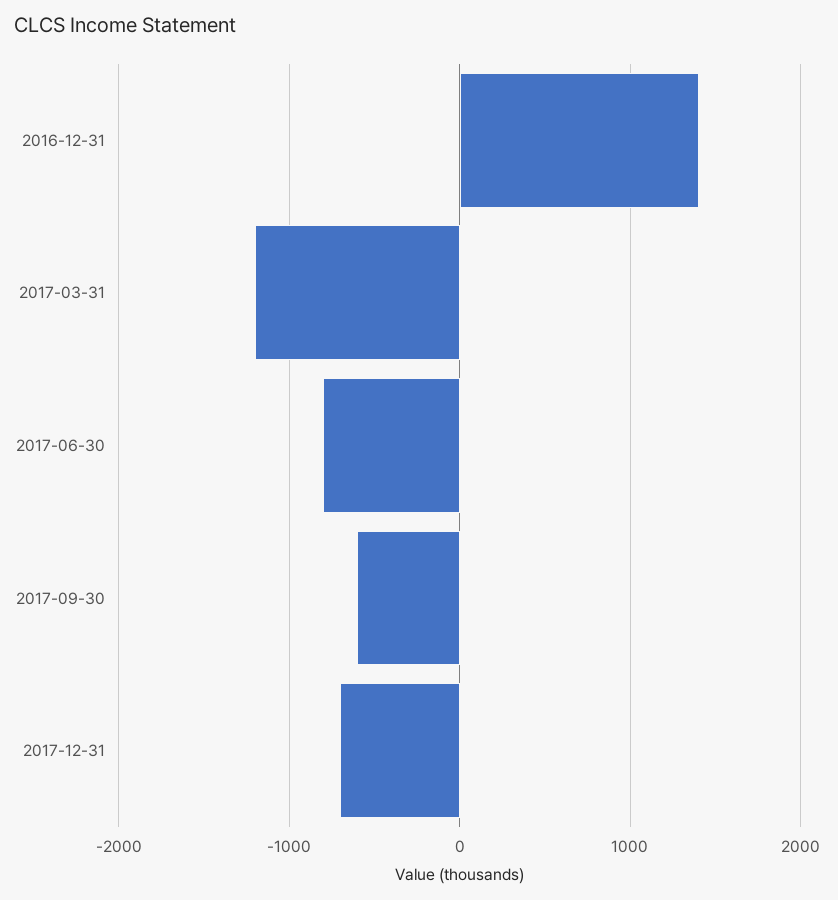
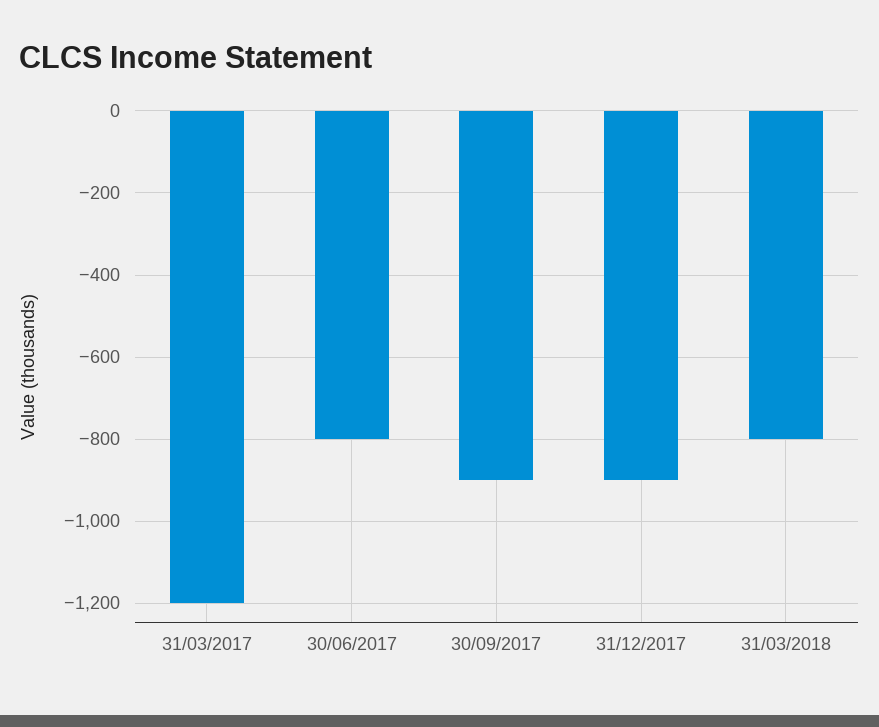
2016-12-31: 1400 -> none
2017-09-30: -600 -> -900
2017-12-31: -700 -> -900
31/03/2018: none -> -800

